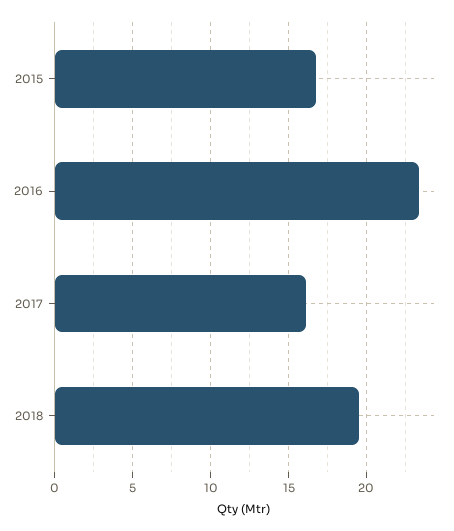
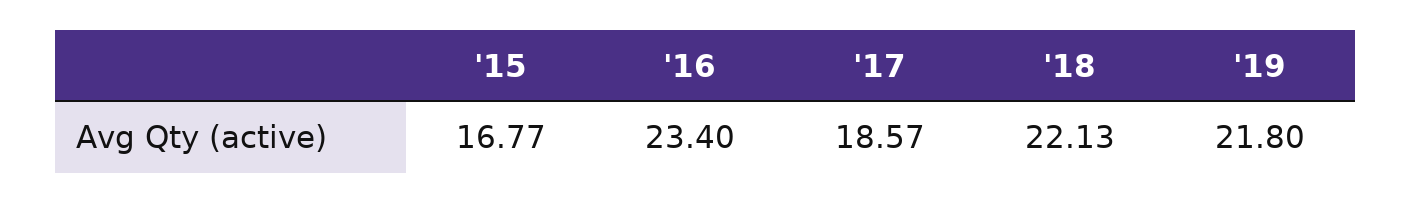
2017: 16 -> 18.57
2018: 19.5 -> 22.13
'19: none -> 21.8

